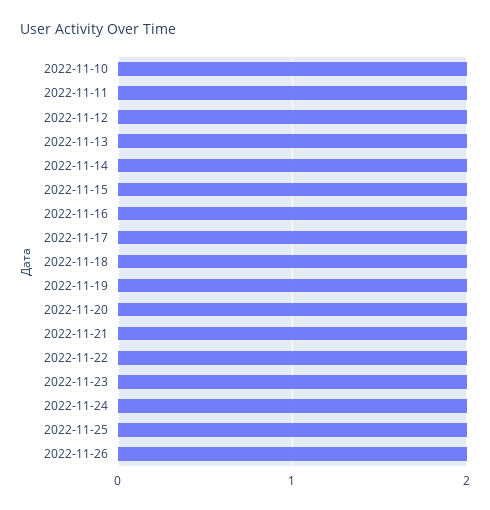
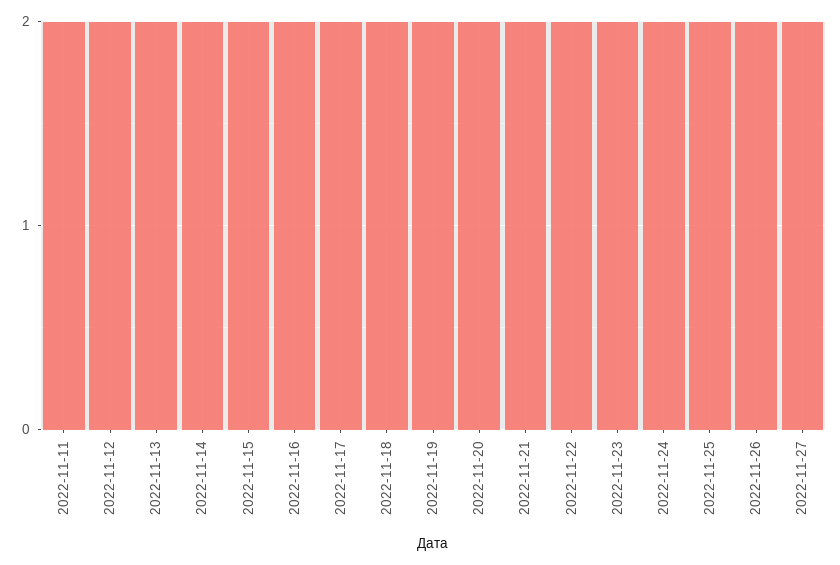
2022-11-10: 2 -> none
2022-11-27: none -> 2

